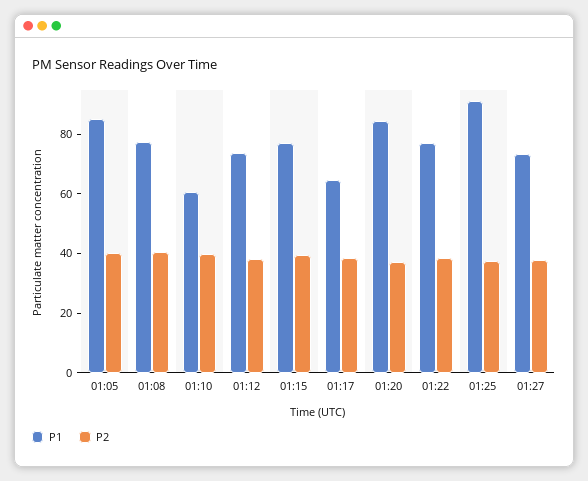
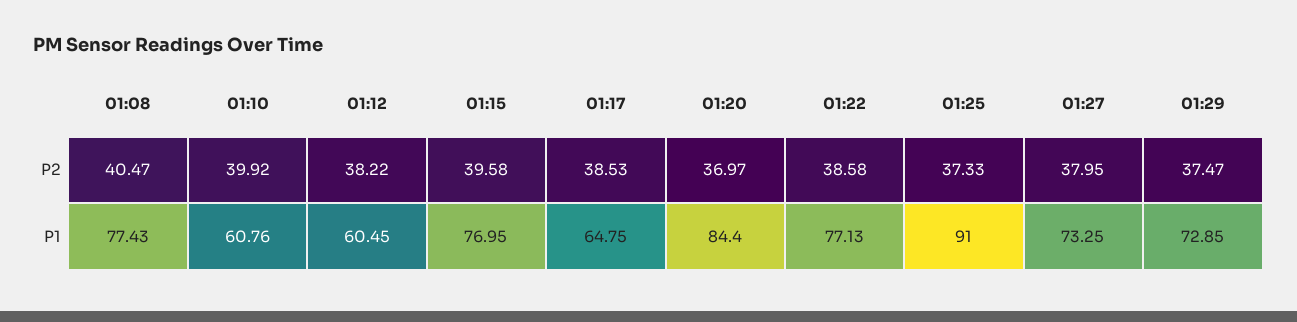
P1, 01:05: 85 -> none
P2, 01:05: 40 -> none
P1, 01:12: 75 -> 60.45
P2, 01:29: none -> 37.47
P1, 01:29: none -> 72.85

